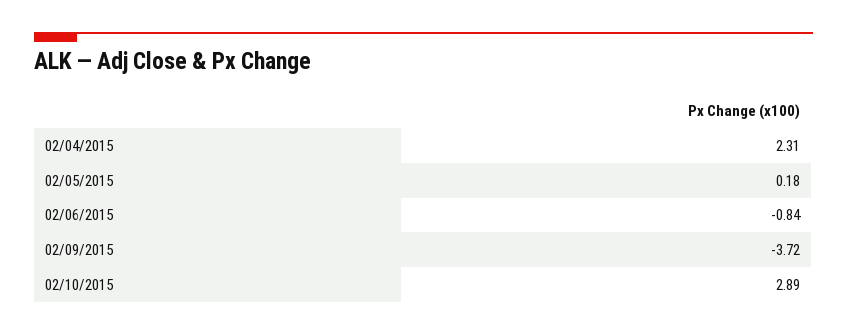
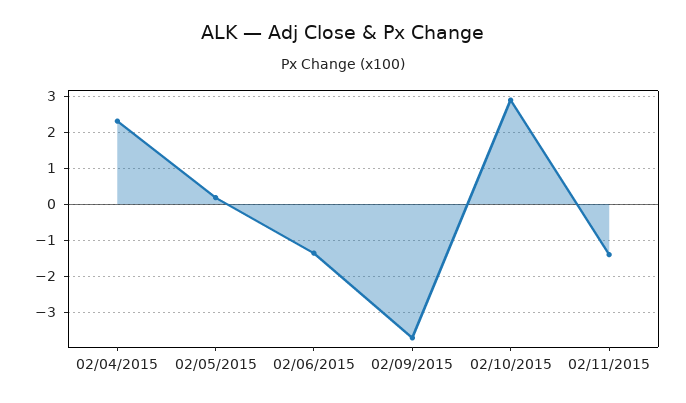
02/06/2015: -0.84 -> -1.4
02/11/2015: none -> -1.4

